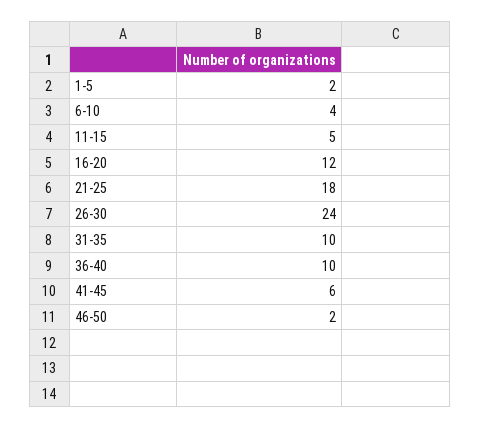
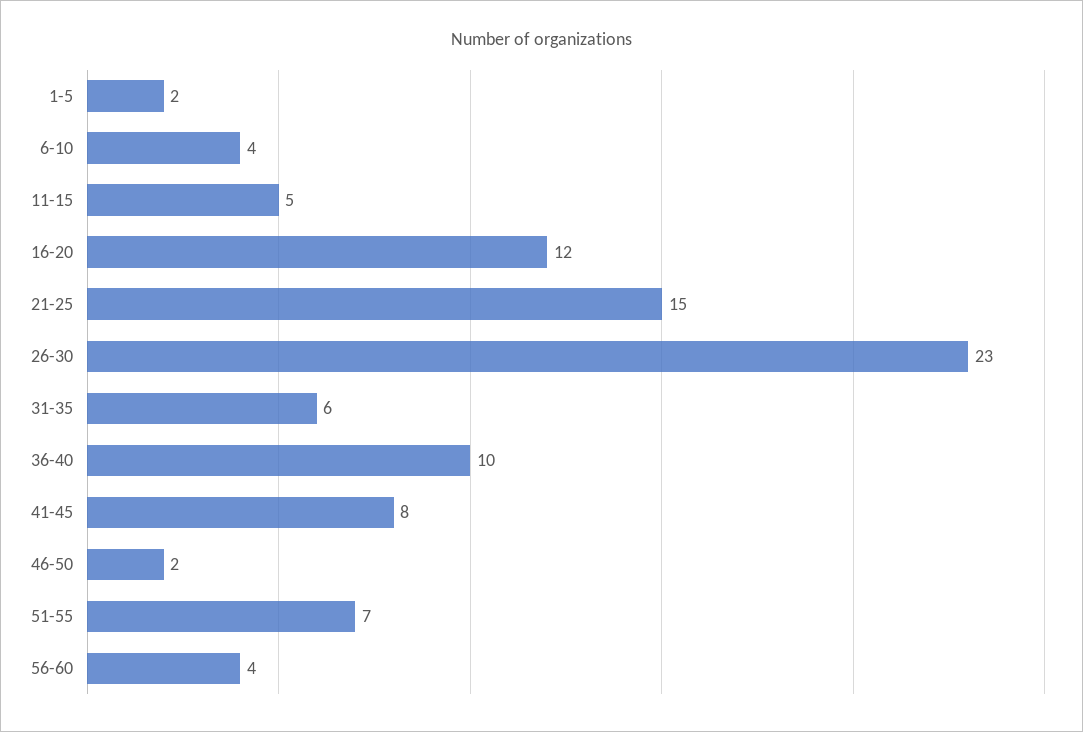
21-25: 18 -> 15
26-30: 24 -> 23
31-35: 10 -> 6
41-45: 6 -> 8
51-55: none -> 7
56-60: none -> 4

